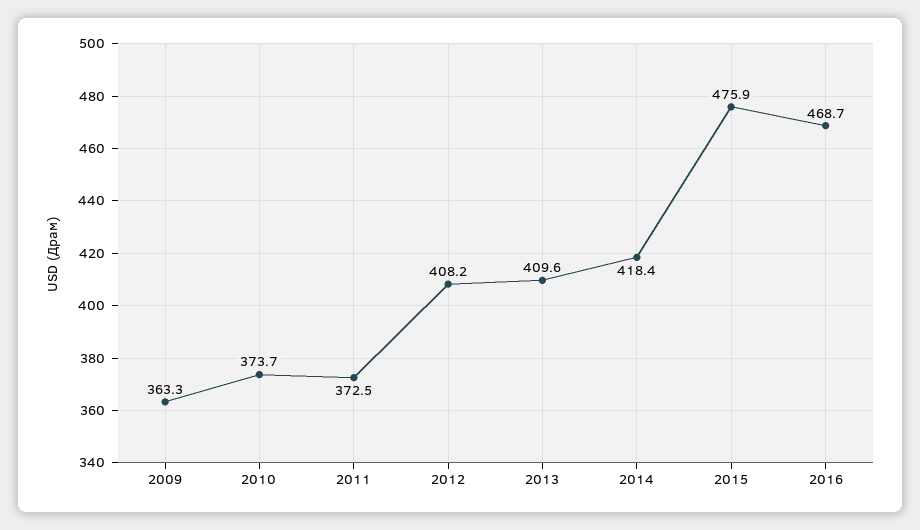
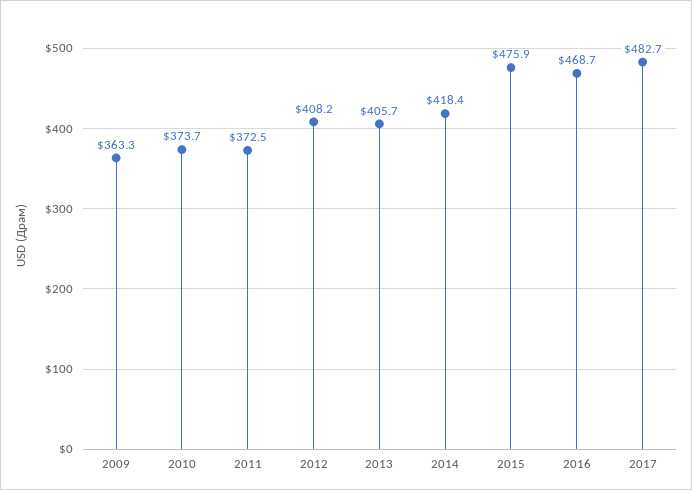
2013: 409.6 -> 405.7
2017: none -> 482.7

